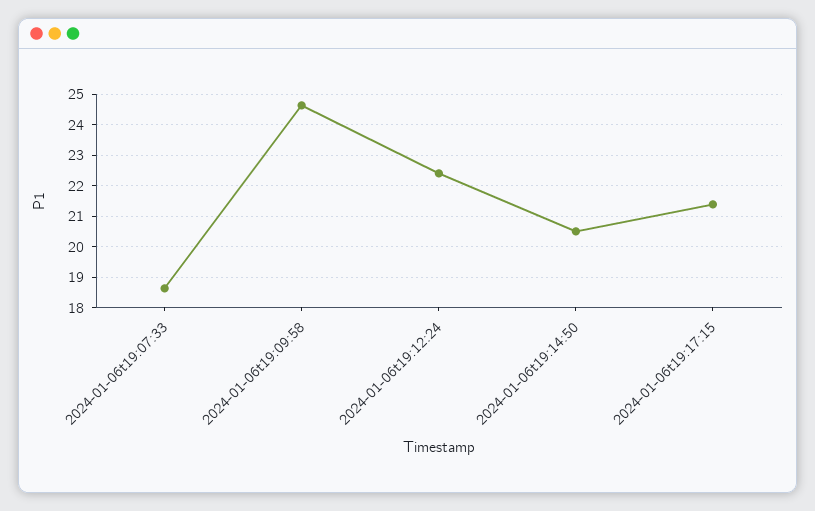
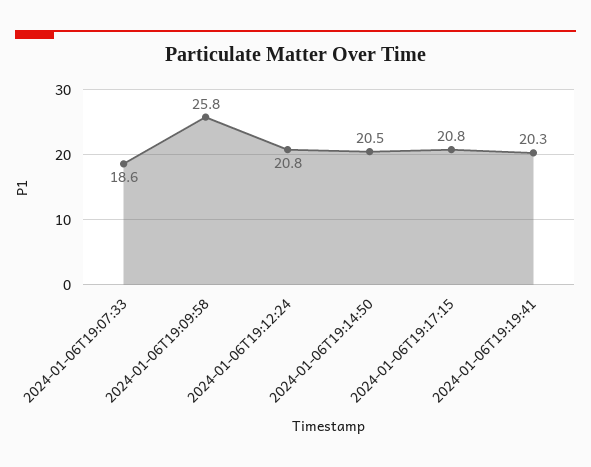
2024-01-06t19:09:58: 24.6 -> 25.8
2024-01-06t19:12:24: 22.4 -> 20.8
2024-01-06t19:17:15: 21.4 -> 20.8
2024-01-06T19:19:41: none -> 20.3

